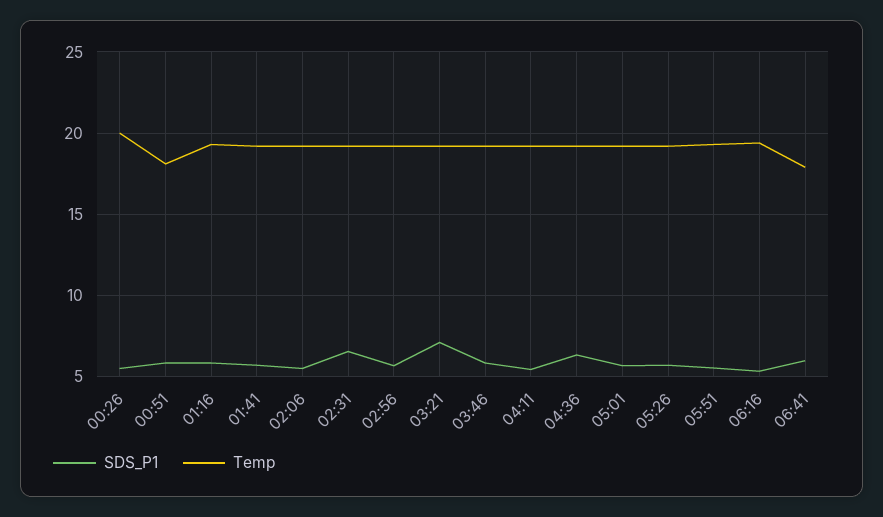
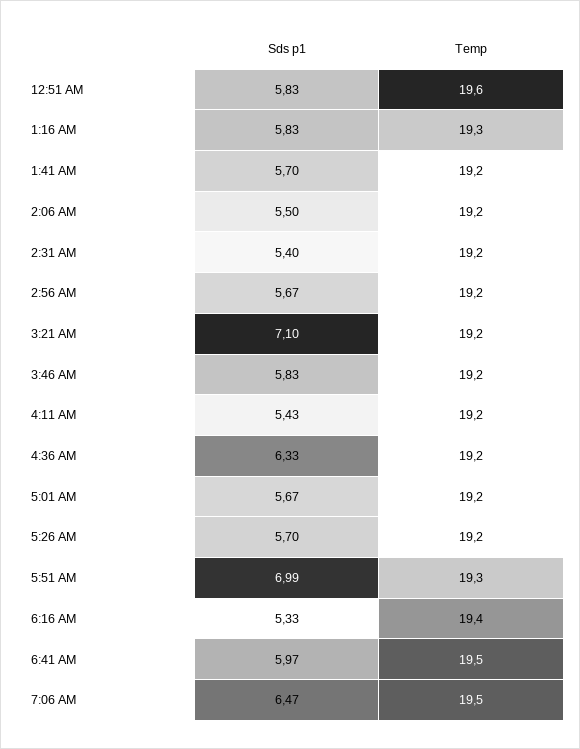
SDS_P1, 00:26: 5.5 -> none
Temp, 00:26: 20 -> none
Temp, 00:51: 18 -> 19.6
SDS_P1, 02:31: 6.5 -> 5.4
SDS_P1, 05:51: 5.5 -> 6.99
Temp, 06:41: 18 -> 19.5
SDS_P1, 7:06 AM: none -> 6.47
Temp, 7:06 AM: none -> 19.5

